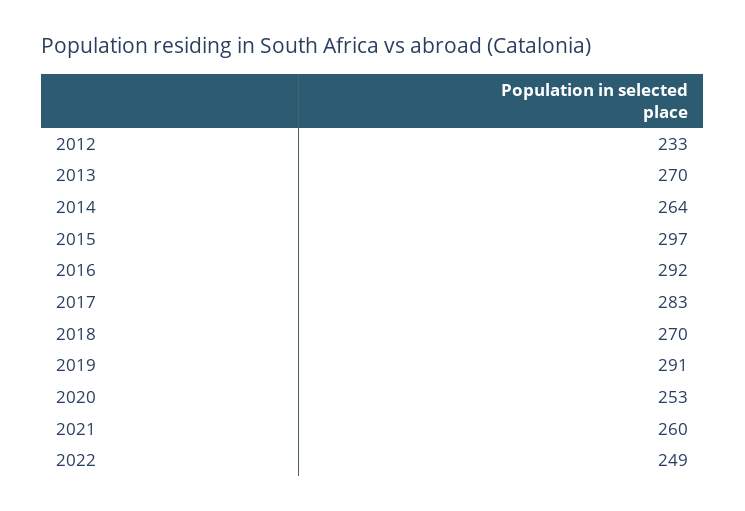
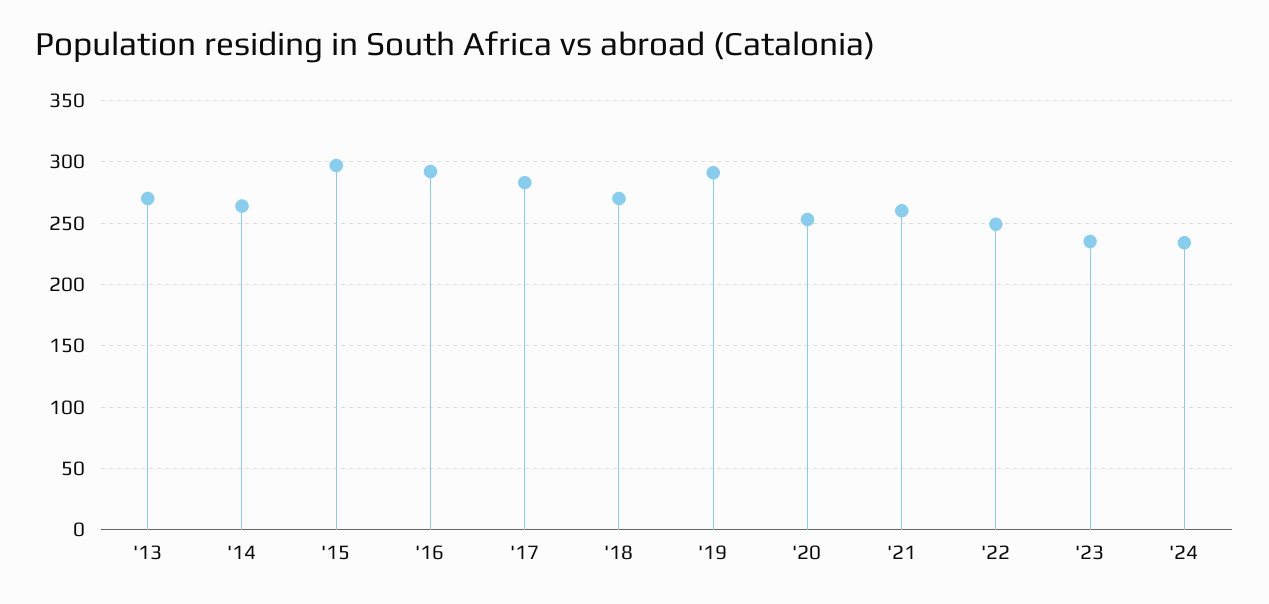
2012: 233 -> none
'23: none -> 235
'24: none -> 235

